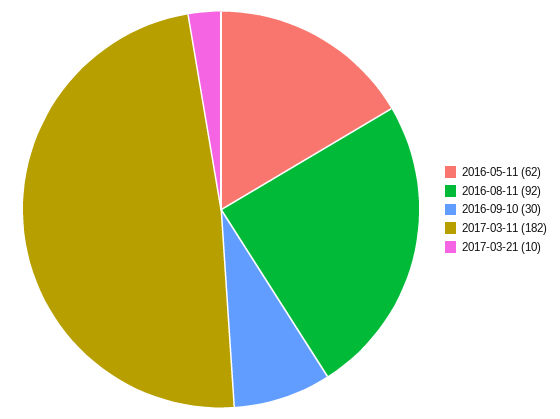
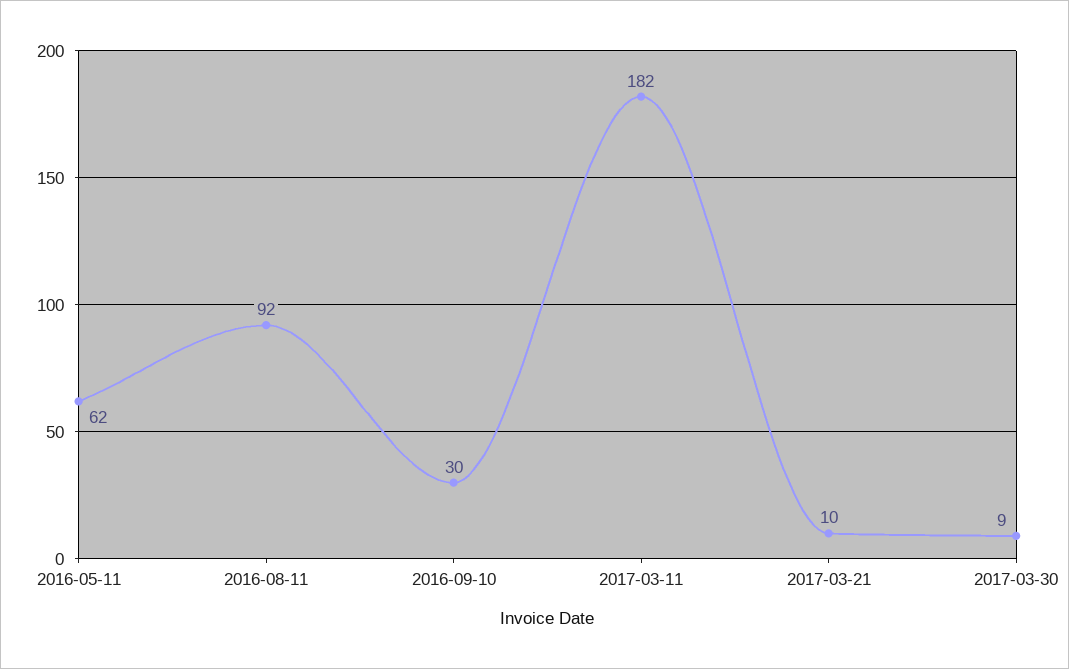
2017-03-30: none -> 9

